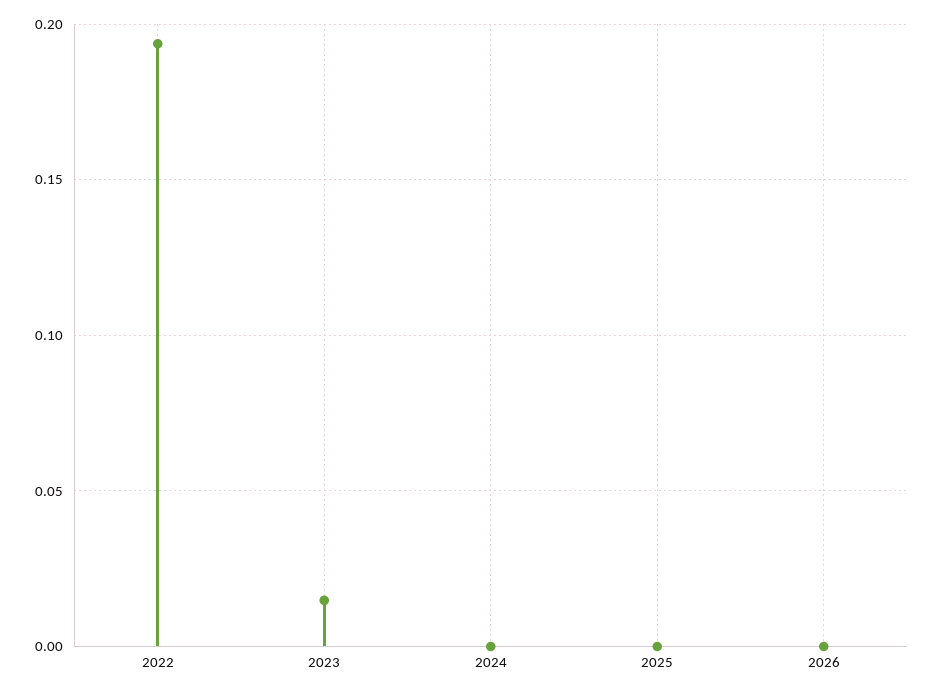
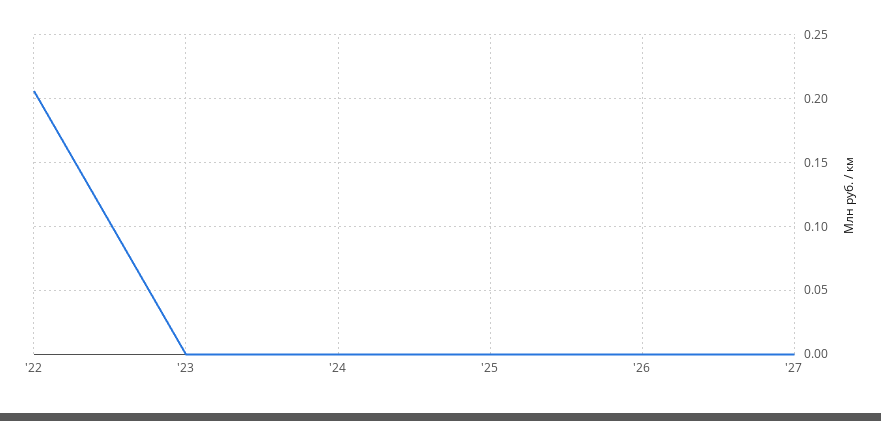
2022: 0.195 -> 0.205
2023: 0.015 -> 0
'27: none -> 0

